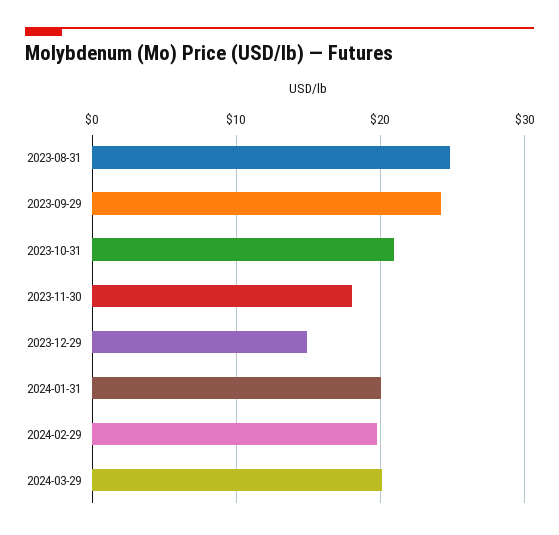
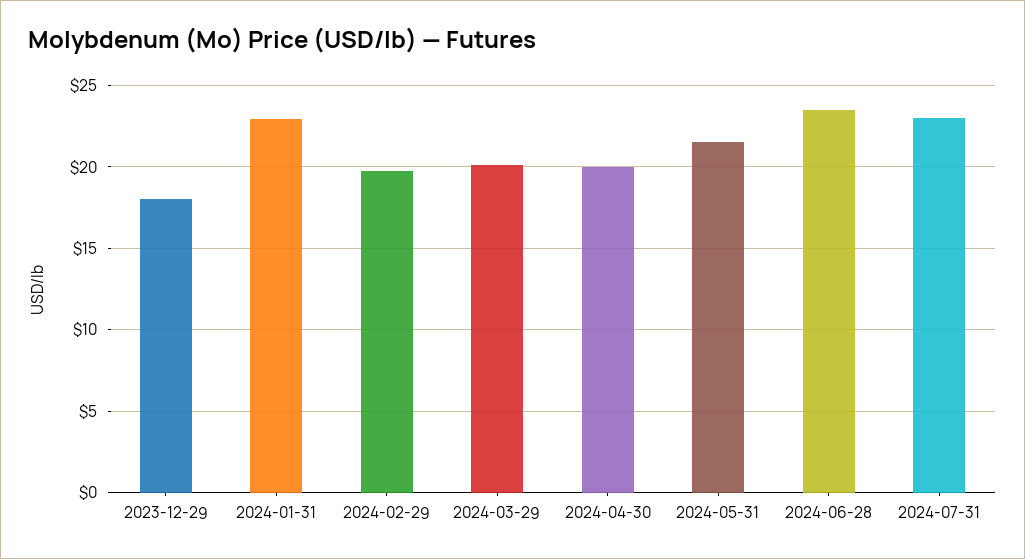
2023-08-31: 25 -> none
2023-09-29: 24 -> none
2023-10-31: 21 -> none
2023-11-30: 18 -> none
2023-12-29: 15 -> 18
2024-01-31: 20 -> 23
2024-04-30: none -> 20
2024-05-31: none -> 21.5
2024-06-28: none -> 23.5
2024-07-31: none -> 23

